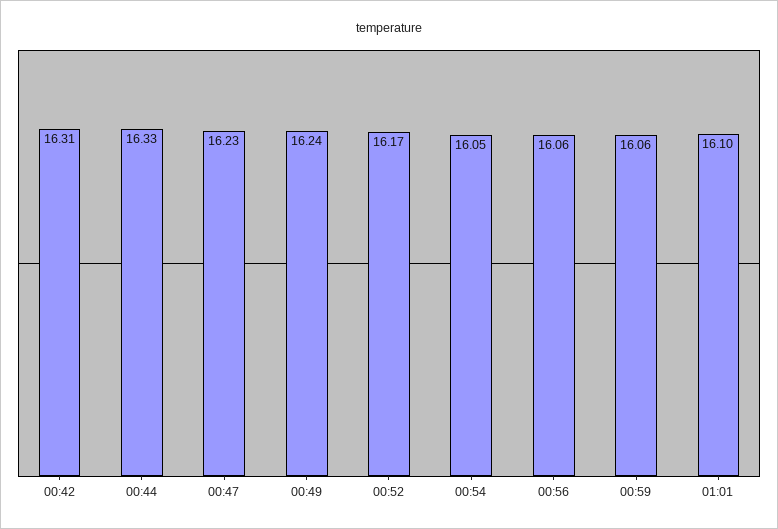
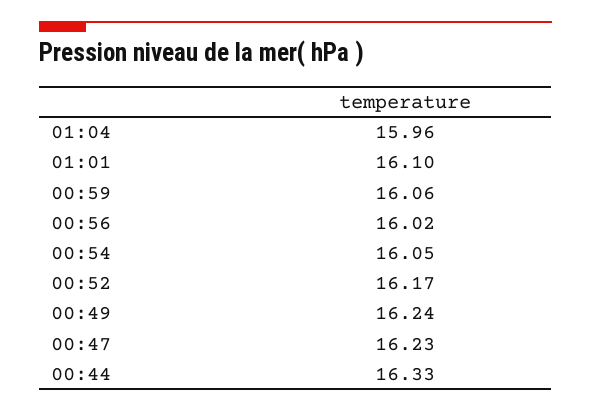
00:42: 16.31 -> none
00:56: 16.06 -> 16.02
01:04: none -> 15.96

